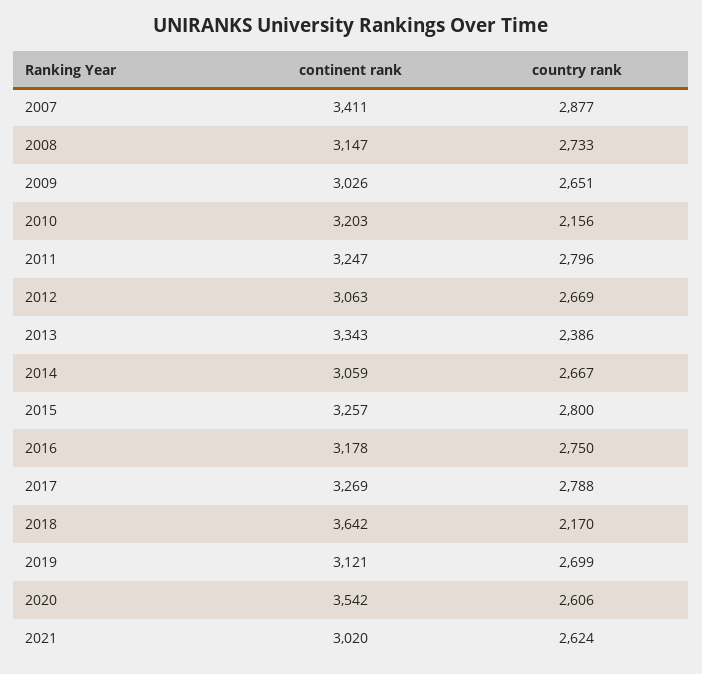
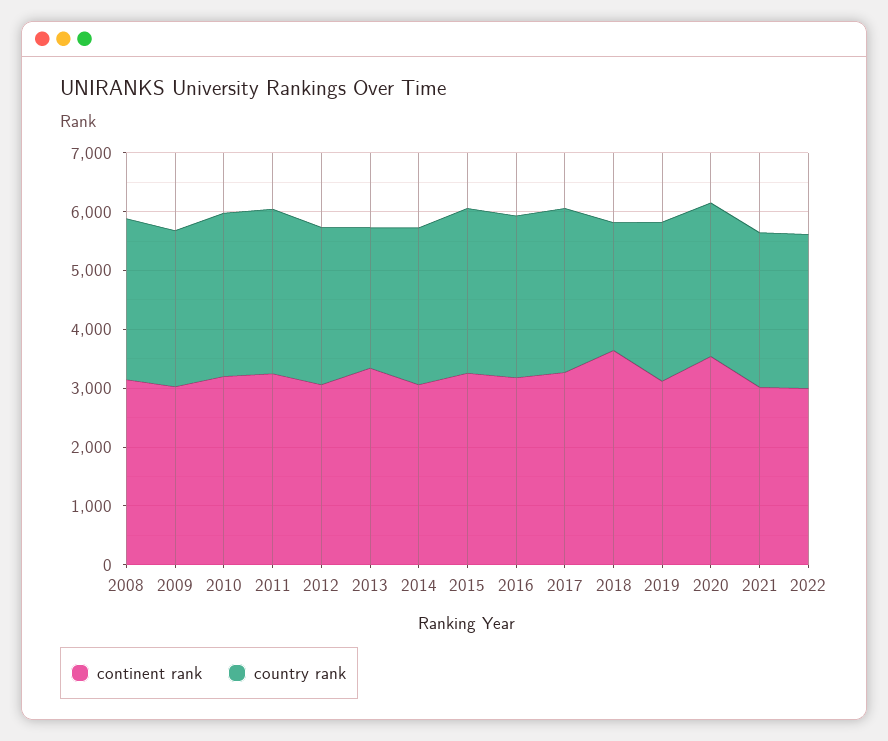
continent rank, 2007: 3411 -> none
country rank, 2007: 2877 -> none
country rank, 2010: 2156 -> 2800
continent rank, 2022: none -> 3000
country rank, 2022: none -> 2600

